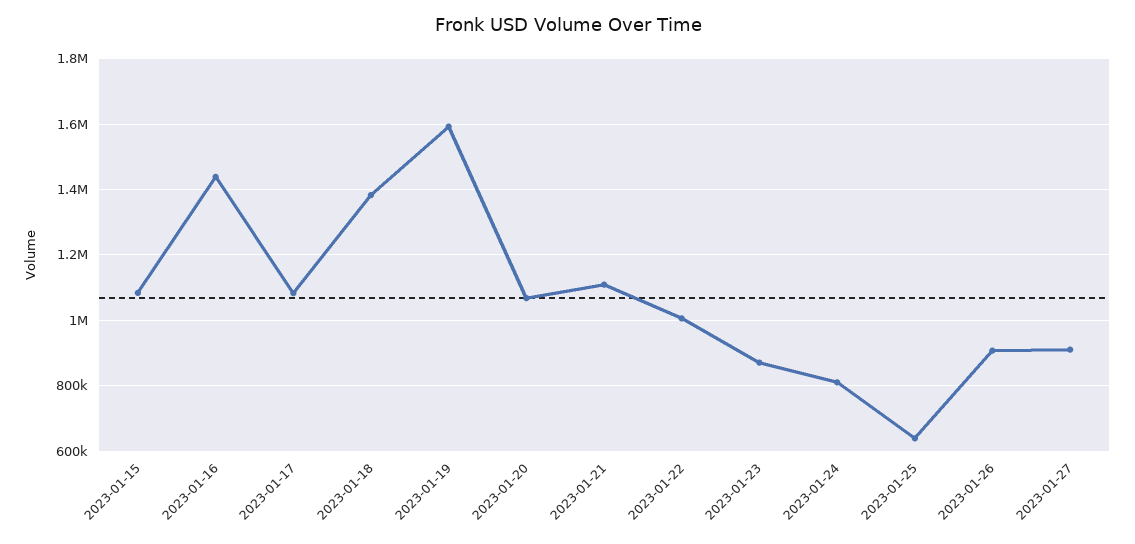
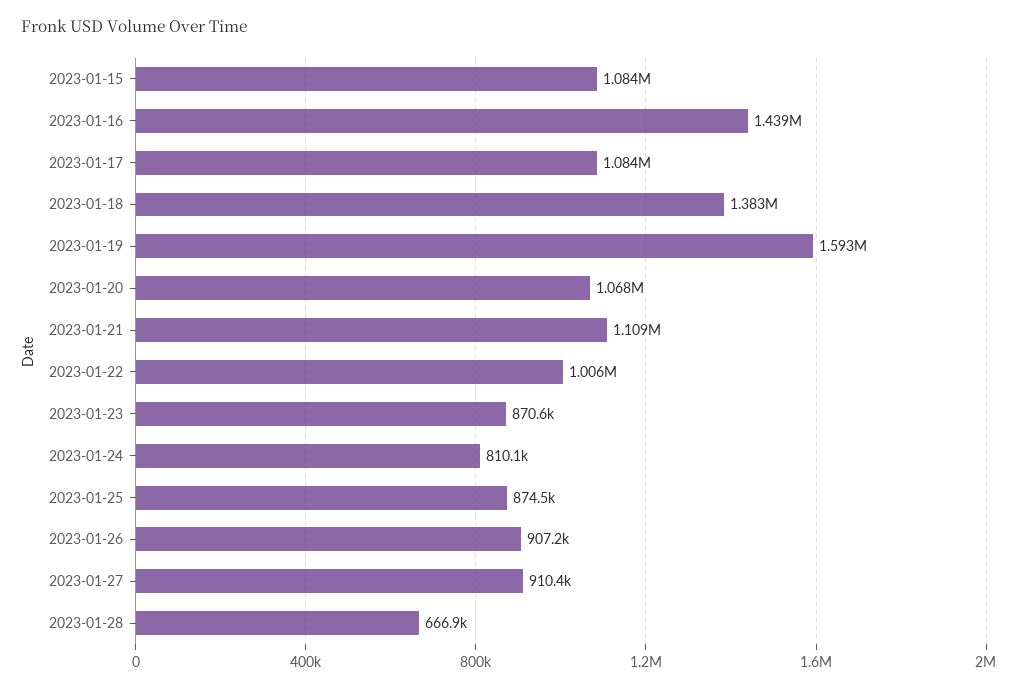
2023-01-25: 640000 -> 874500
2023-01-28: none -> 666900

